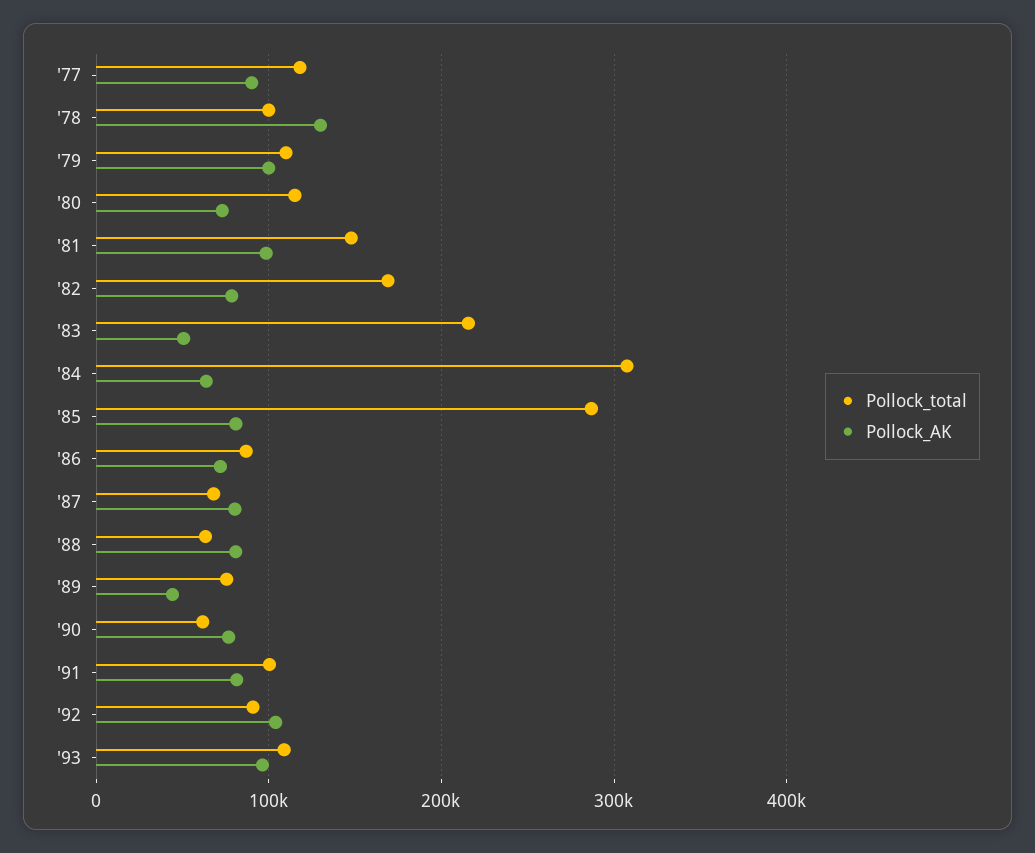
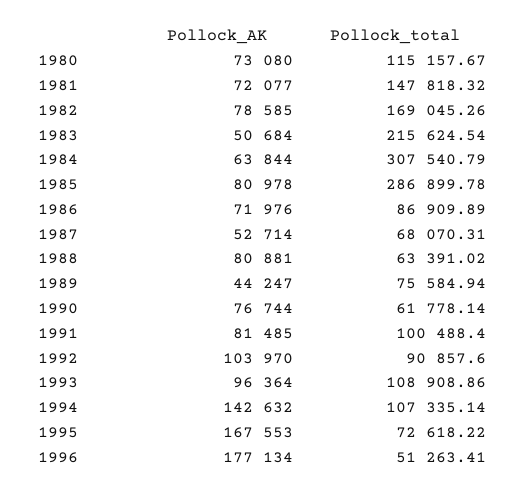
Pollock_total, '77: 120000 -> none
Pollock_AK, '77: 90000 -> none
Pollock_total, '78: 100000 -> none
Pollock_AK, '78: 130000 -> none
Pollock_total, '79: 110000 -> none
Pollock_AK, '79: 100000 -> none
Pollock_AK, '81: 100000 -> 72077
Pollock_AK, '87: 80000 -> 52714
Pollock_AK, 1994: none -> 142632
Pollock_total, 1994: none -> 107335.14
Pollock_AK, 1995: none -> 167553
Pollock_total, 1995: none -> 72618.22
Pollock_AK, 1996: none -> 177134
Pollock_total, 1996: none -> 51263.41

